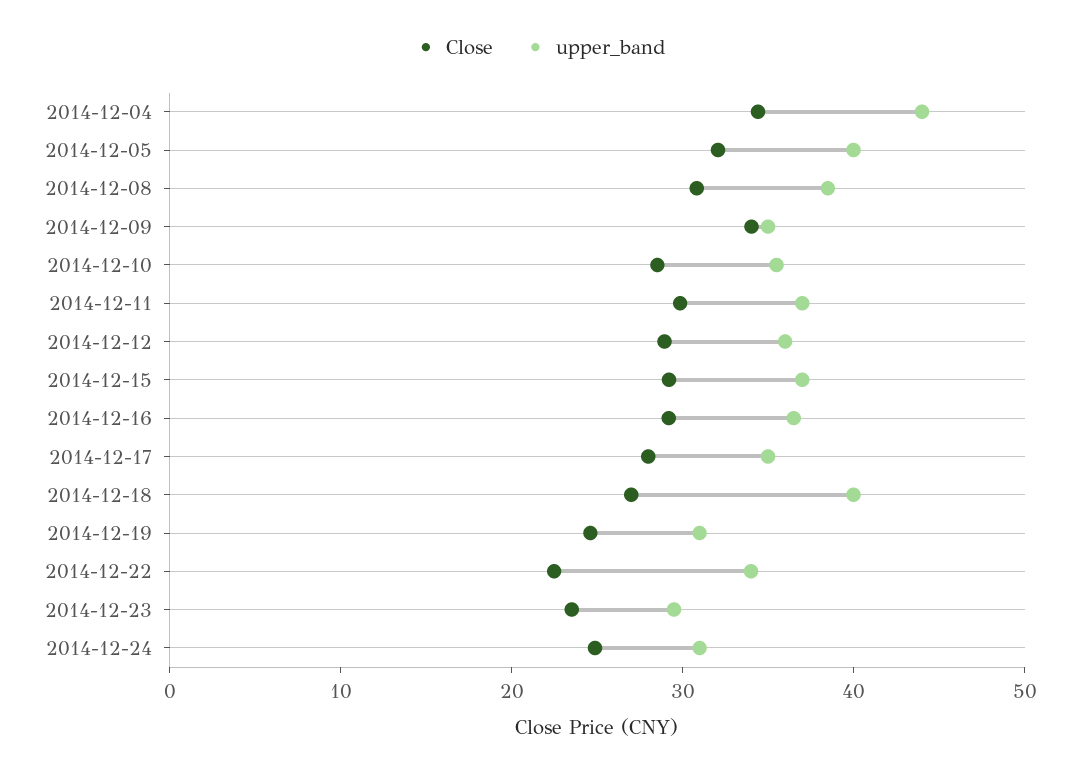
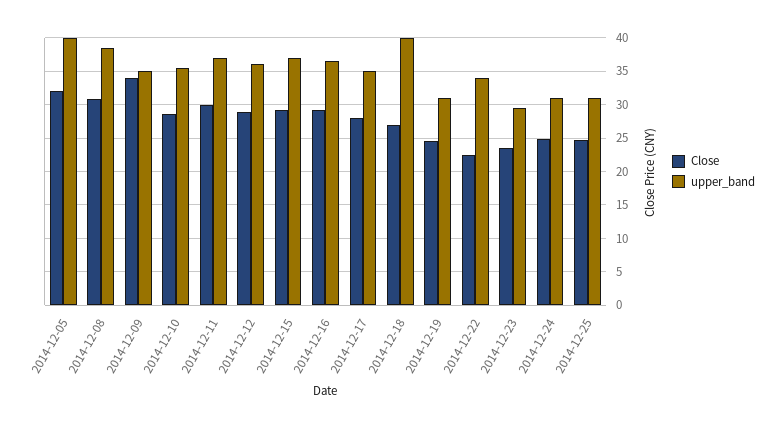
Close, 2014-12-04: 34 -> none
upper_band, 2014-12-04: 44 -> none
Close, 2014-12-25: none -> 25
upper_band, 2014-12-25: none -> 31

